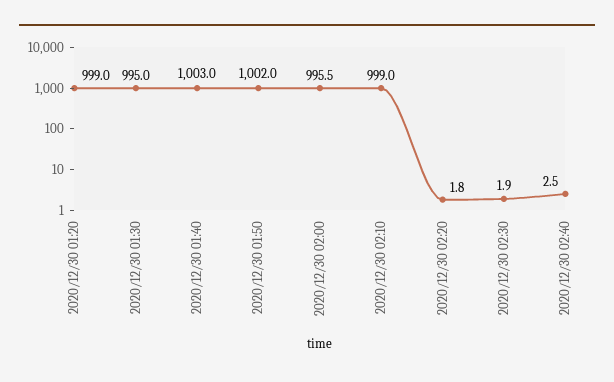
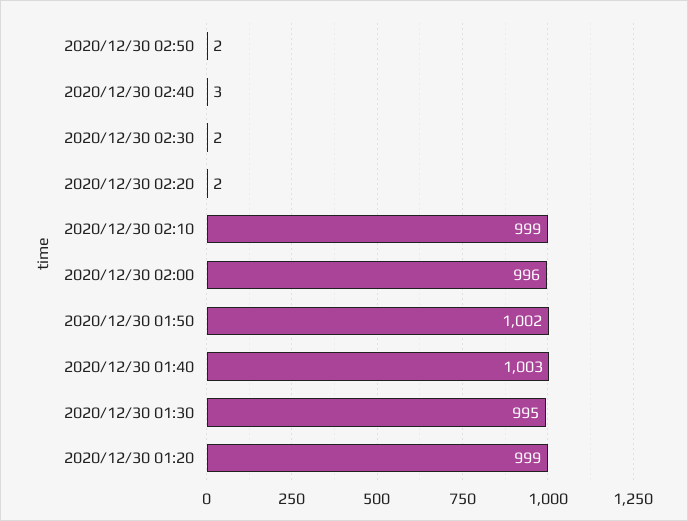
2020/12/30 02:50: none -> 2

